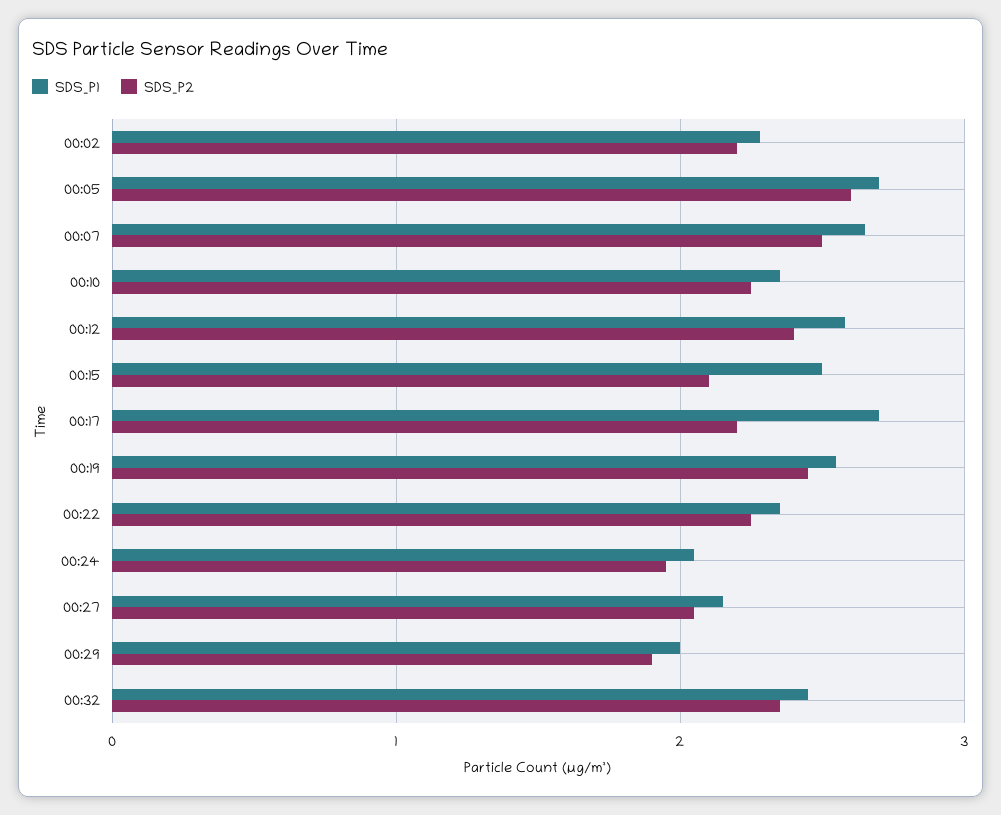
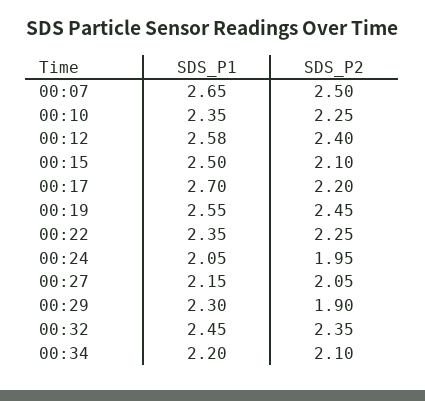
SDS_P1, 00:02: 2.3 -> none
SDS_P2, 00:02: 2.2 -> none
SDS_P1, 00:05: 2.7 -> none
SDS_P2, 00:05: 2.6 -> none
SDS_P1, 00:29: 2 -> 2.3
SDS_P1, 00:34: none -> 2.2
SDS_P2, 00:34: none -> 2.1

